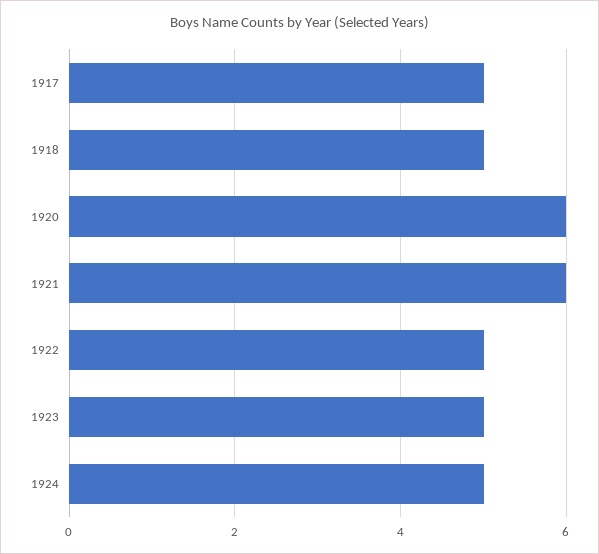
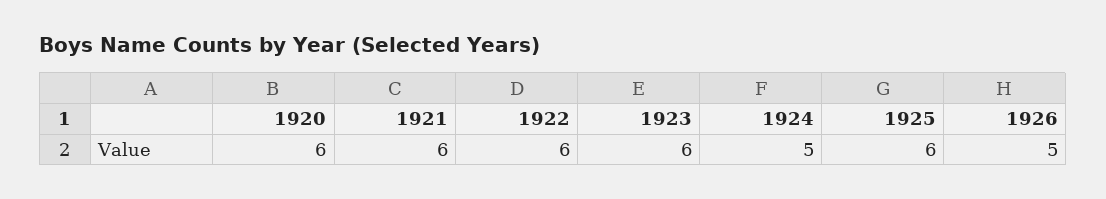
1917: 5 -> none
1918: 5 -> none
1922: 5 -> 6
1923: 5 -> 6
1925: none -> 6
1926: none -> 5

